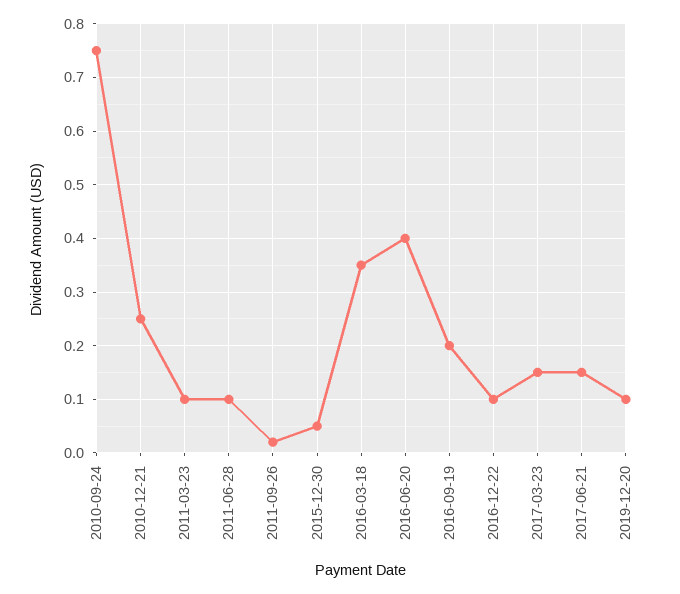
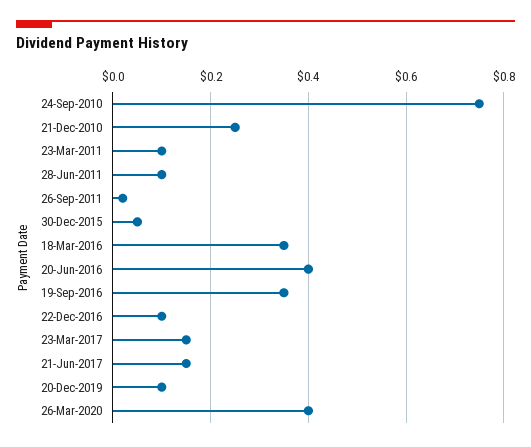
2016-09-19: 0.2 -> 0.35
26-Mar-2020: none -> 0.4

